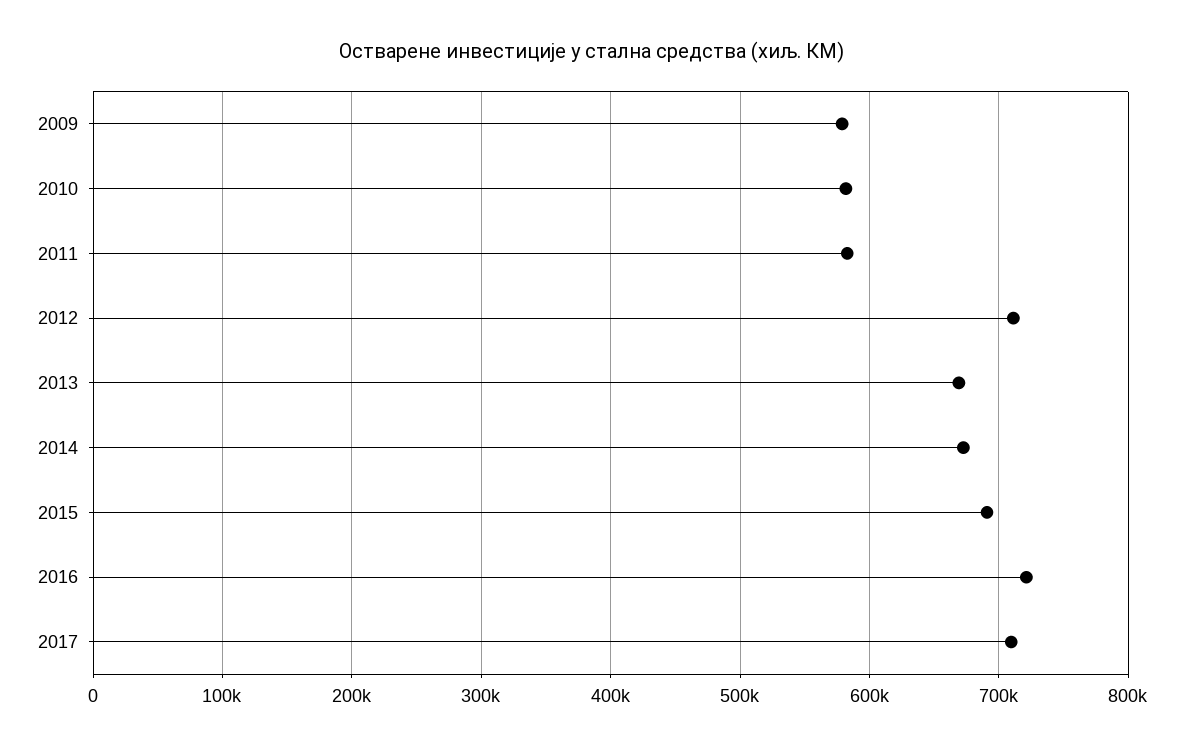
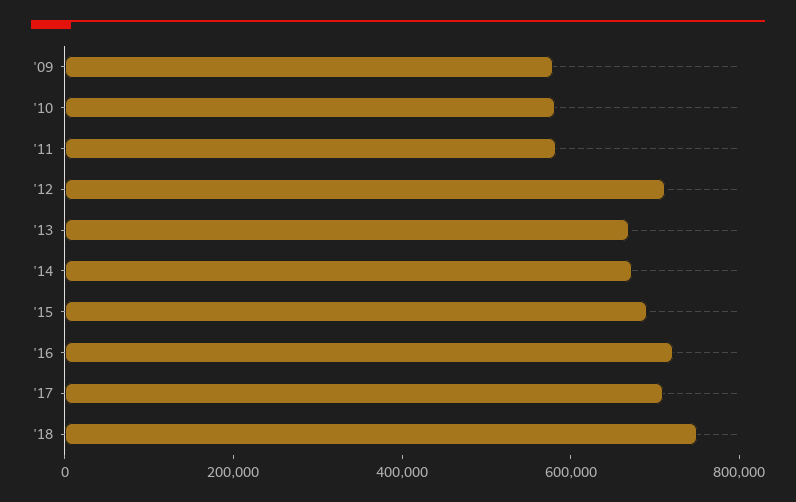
'18: none -> 750000

